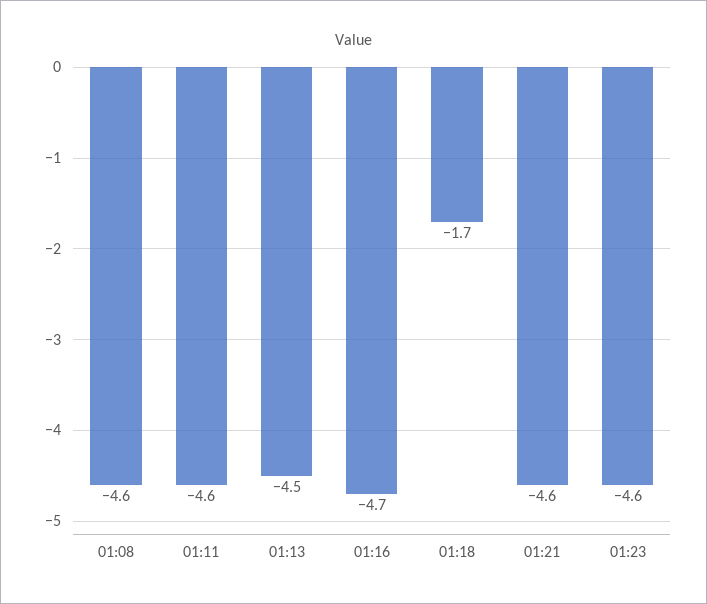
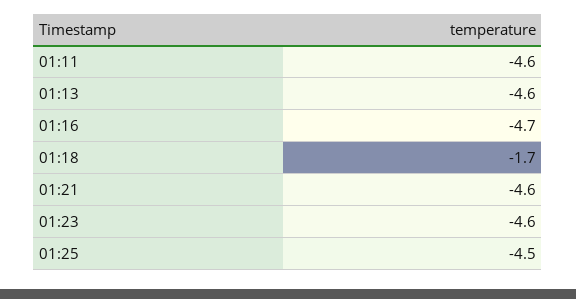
01:08: -4.6 -> none
01:13: -4.5 -> -4.6
01:25: none -> -4.5

